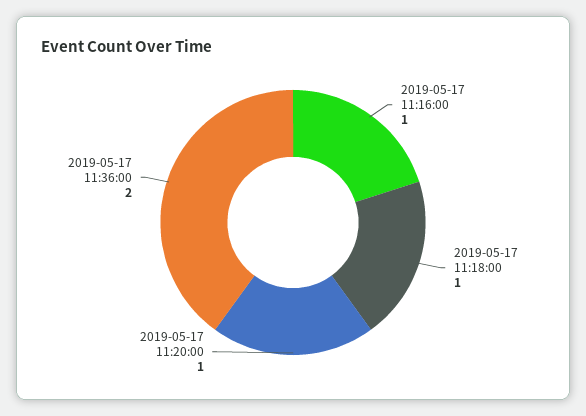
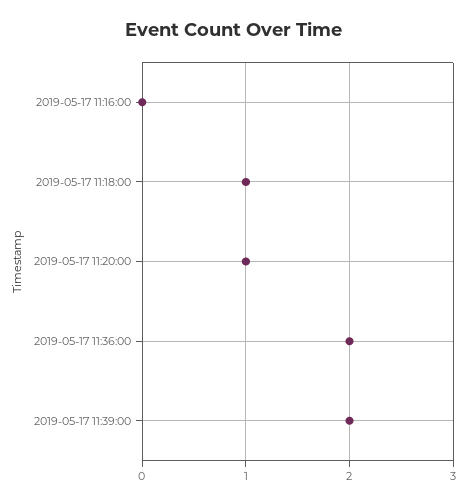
2019-05-17 11:16:00: 1 -> 0
2019-05-17 11:39:00: none -> 2

